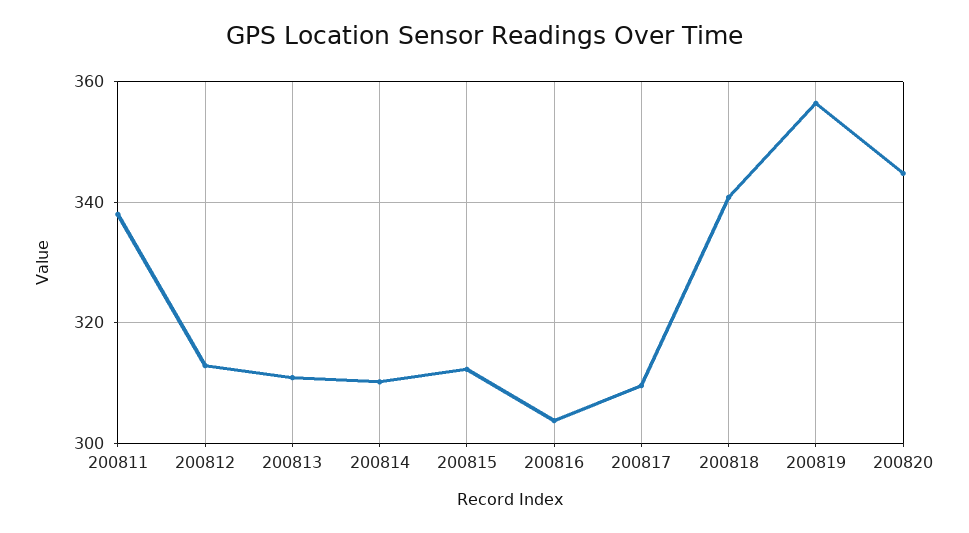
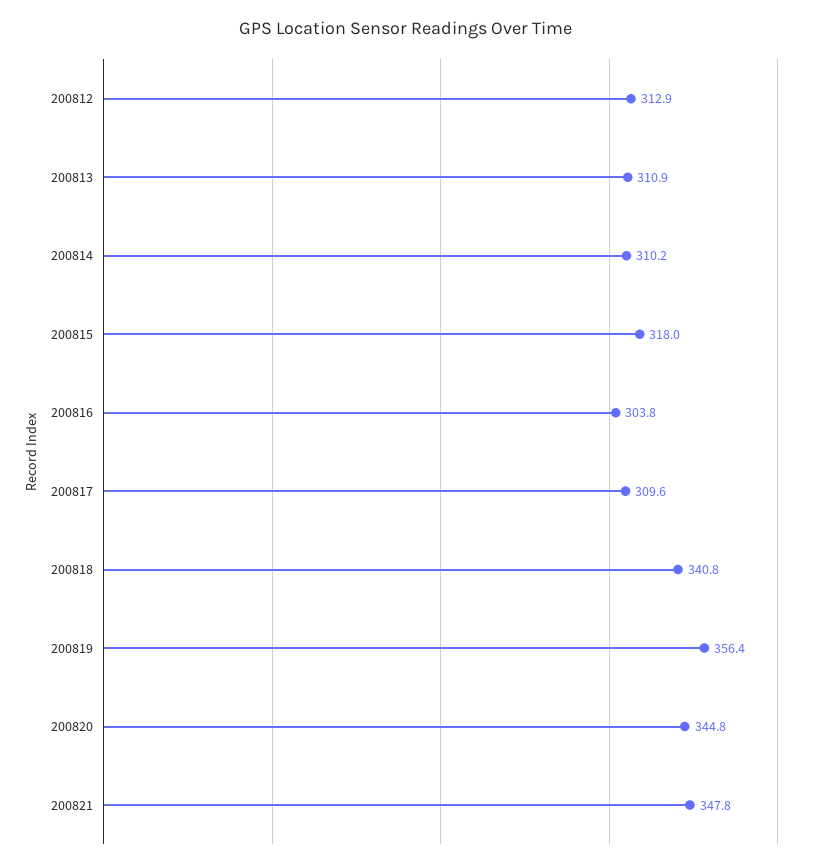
200811: 338 -> none
200815: 312 -> 318
200821: none -> 347.8

